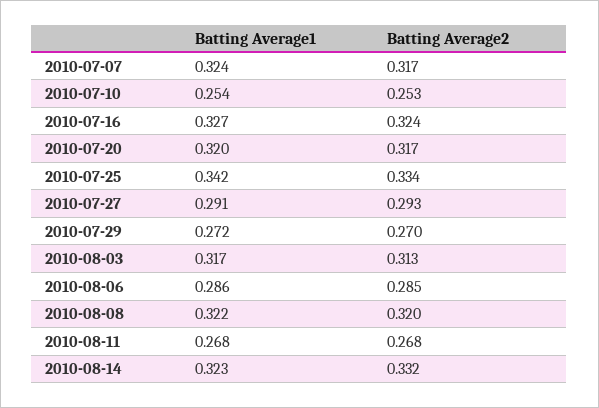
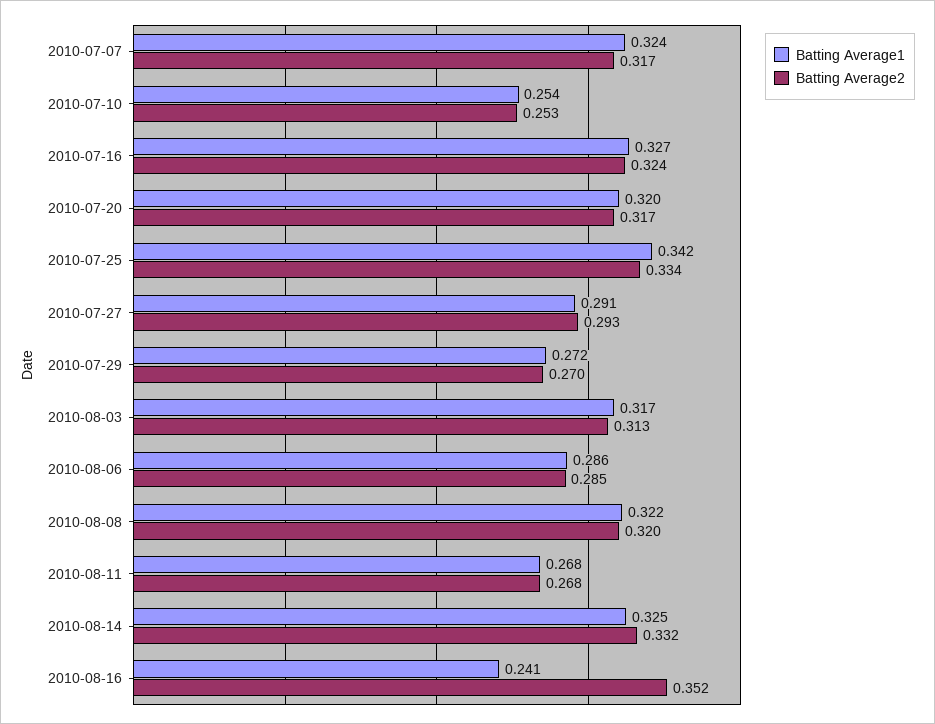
Batting Average1, 2010-08-14: 0.323 -> 0.325
Batting Average1, 2010-08-16: none -> 0.241
Batting Average2, 2010-08-16: none -> 0.352

